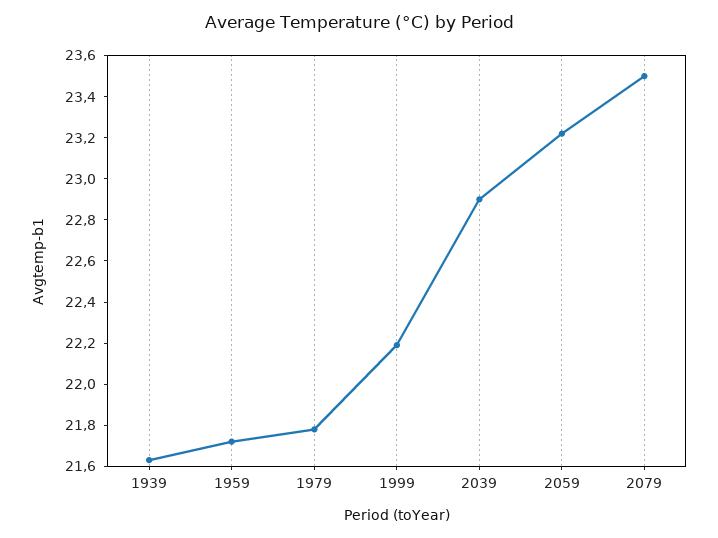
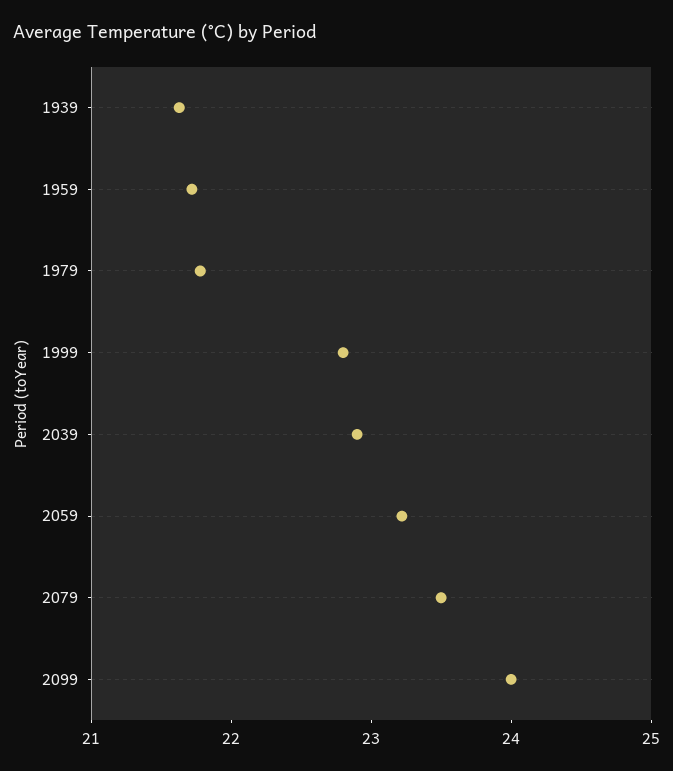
1999: 22.2 -> 22.8
2099: none -> 24

